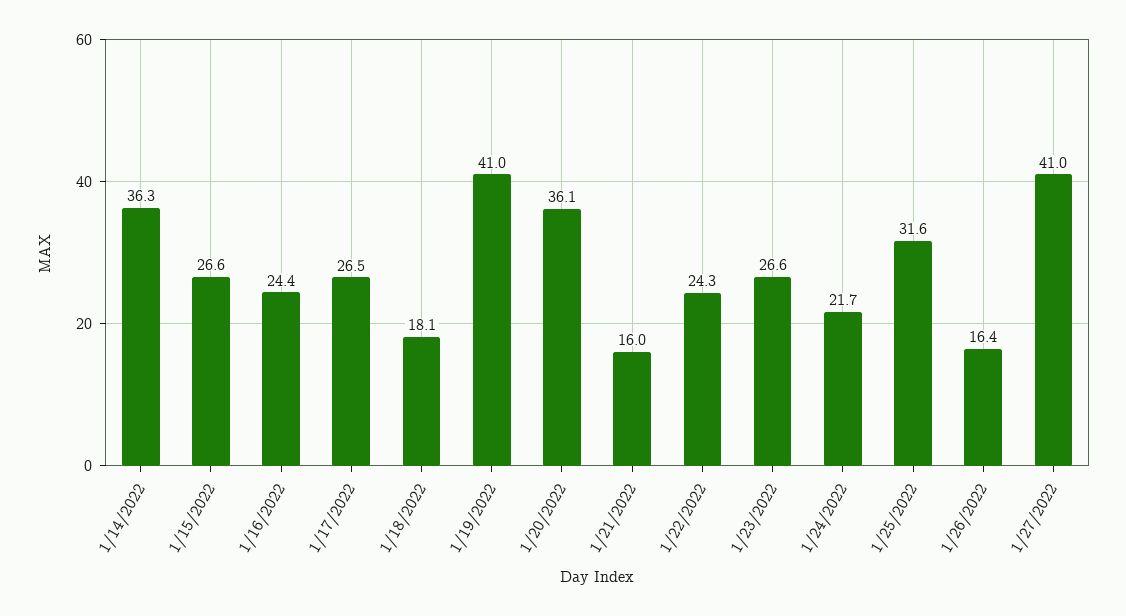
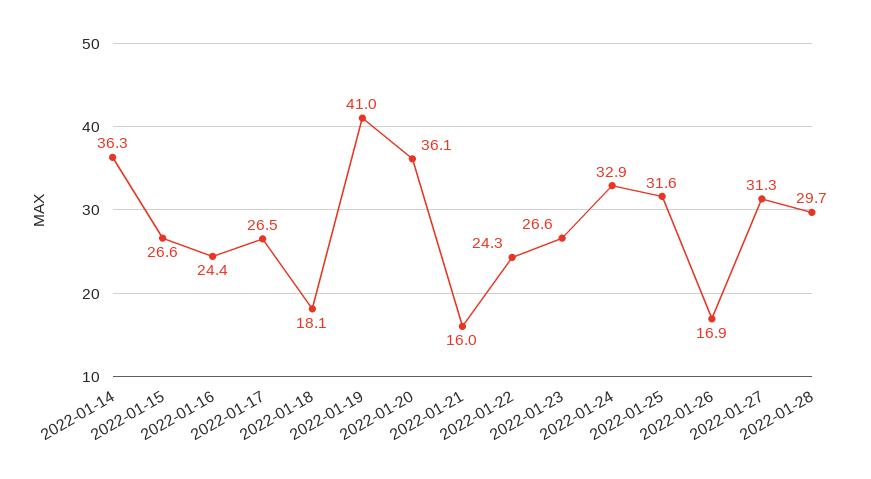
1/24/2022: 21.7 -> 32.9
1/26/2022: 16.4 -> 16.9
1/27/2022: 41 -> 31.3
2022-01-28: none -> 29.7

